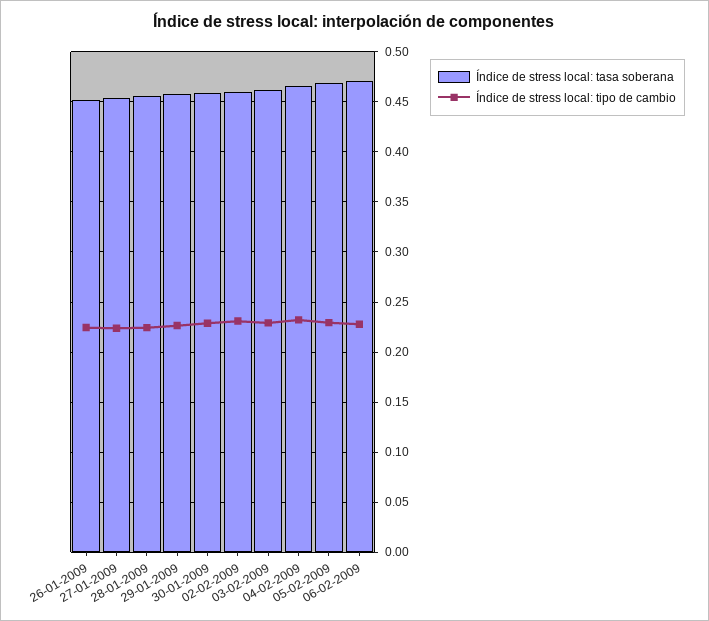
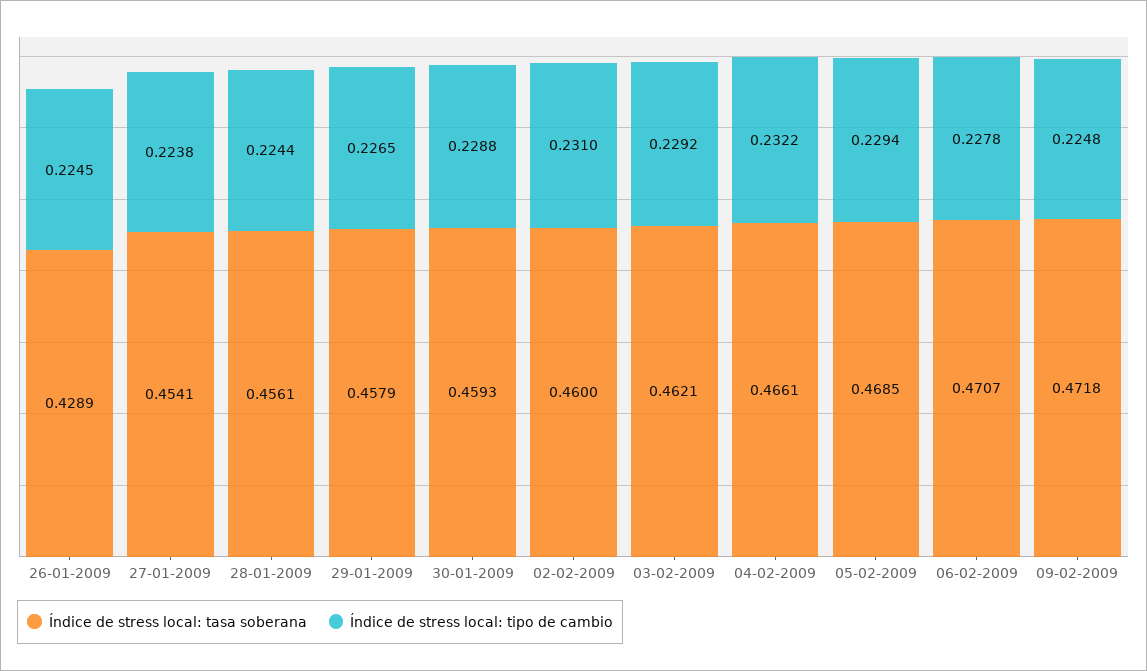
Índice de stress local: tasa soberana, 26-01-2009: 0.45 -> 0.4289
Índice de stress local: tasa soberana, 09-02-2009: none -> 0.4718
Índice de stress local: tipo de cambio, 09-02-2009: none -> 0.2248

